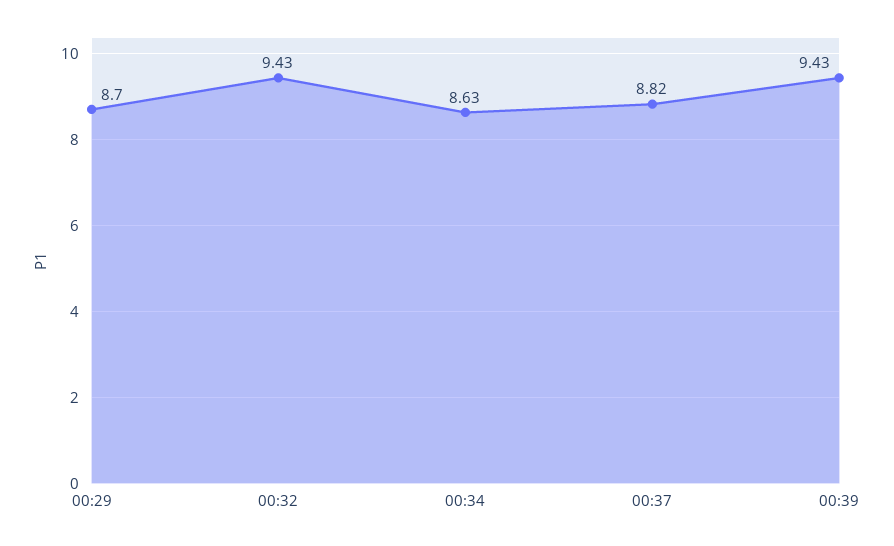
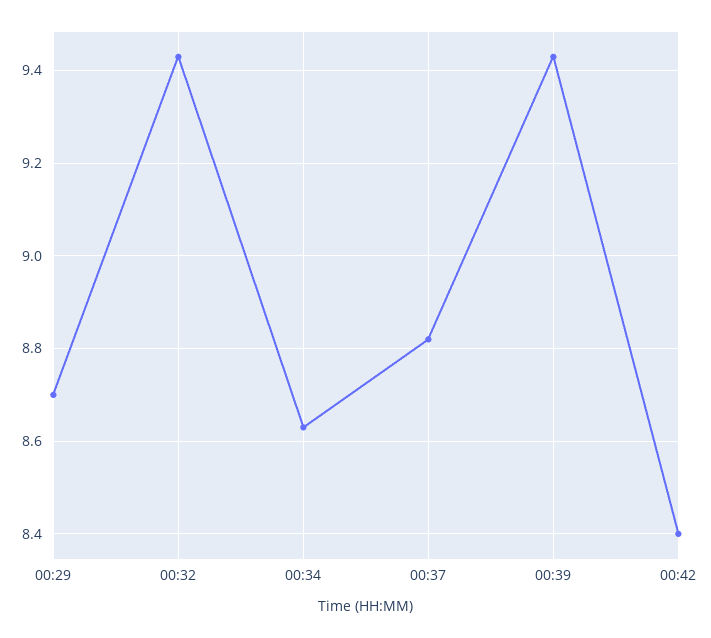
00:42: none -> 8.4

